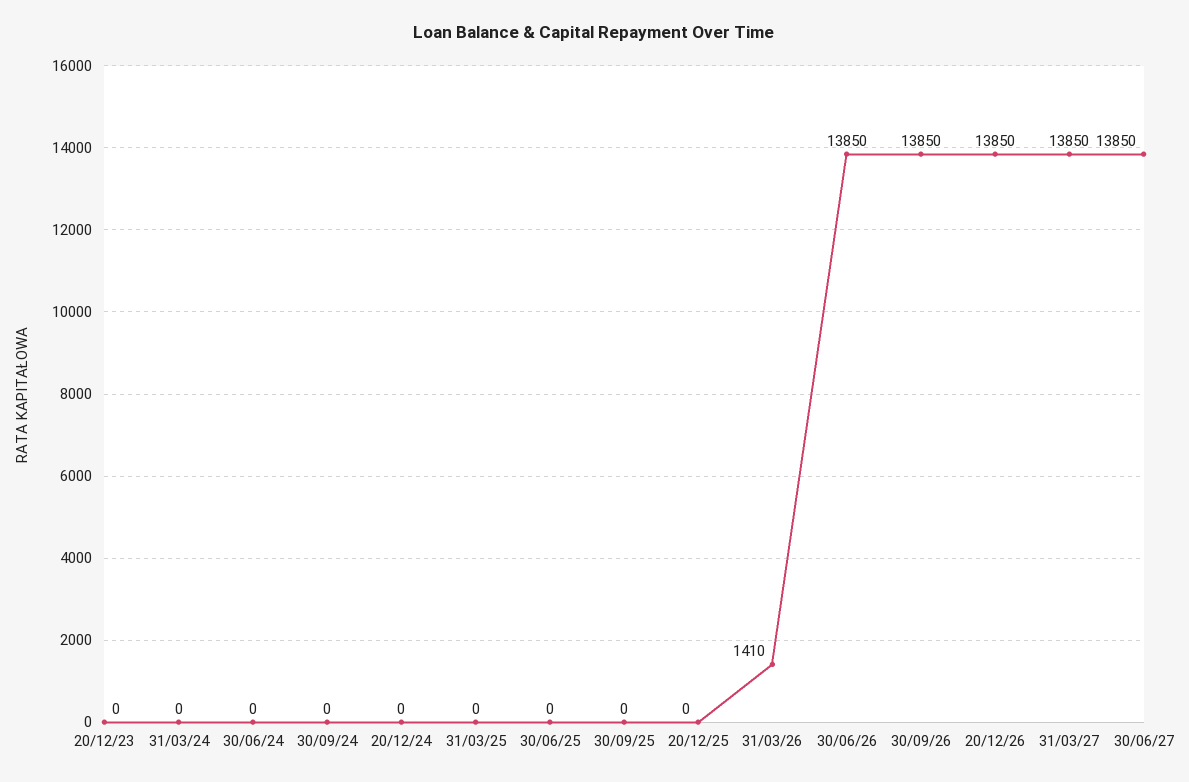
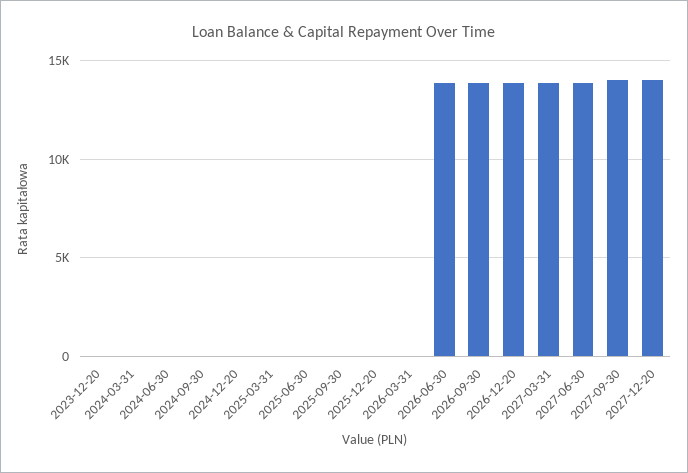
31/03/26: 1410 -> 0
2027-09-30: none -> 14000
2027-12-20: none -> 14000

